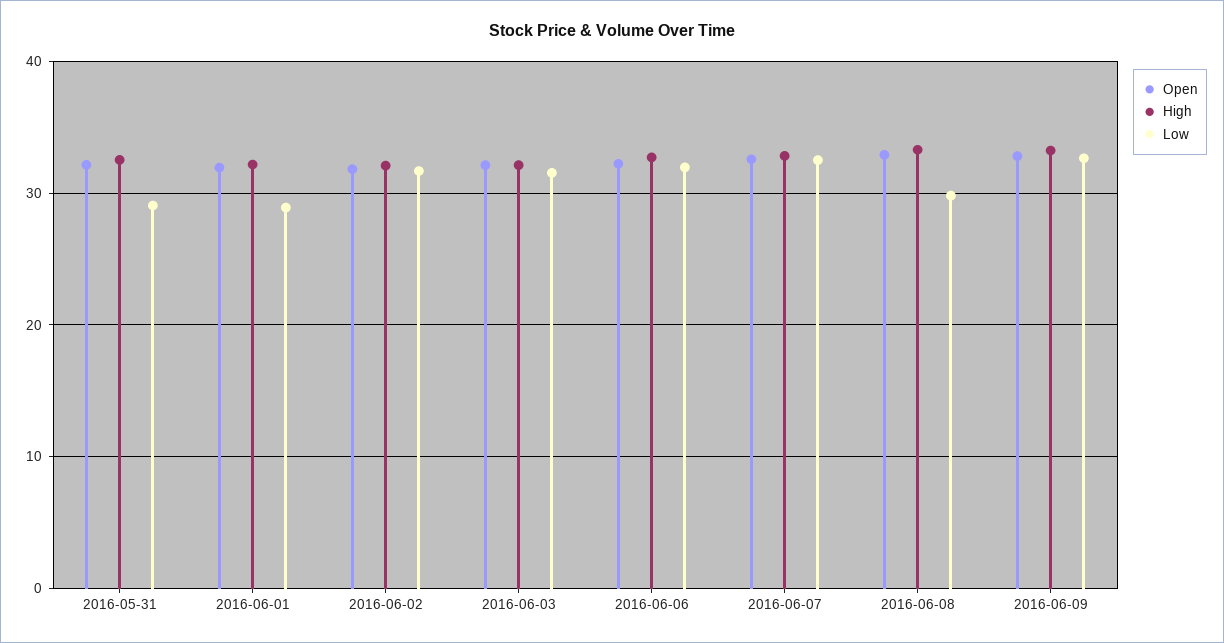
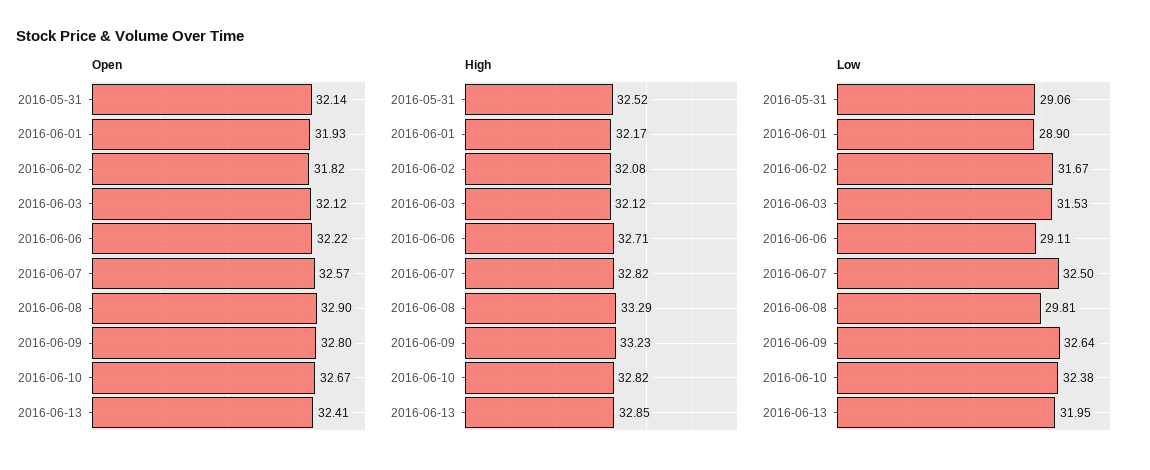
Low, 2016-06-06: 32 -> 29.11
Open, 2016-06-10: none -> 32.67
Open, 2016-06-13: none -> 32.41
High, 2016-06-10: none -> 32.82
High, 2016-06-13: none -> 32.85
Low, 2016-06-10: none -> 32.38
Low, 2016-06-13: none -> 31.95

